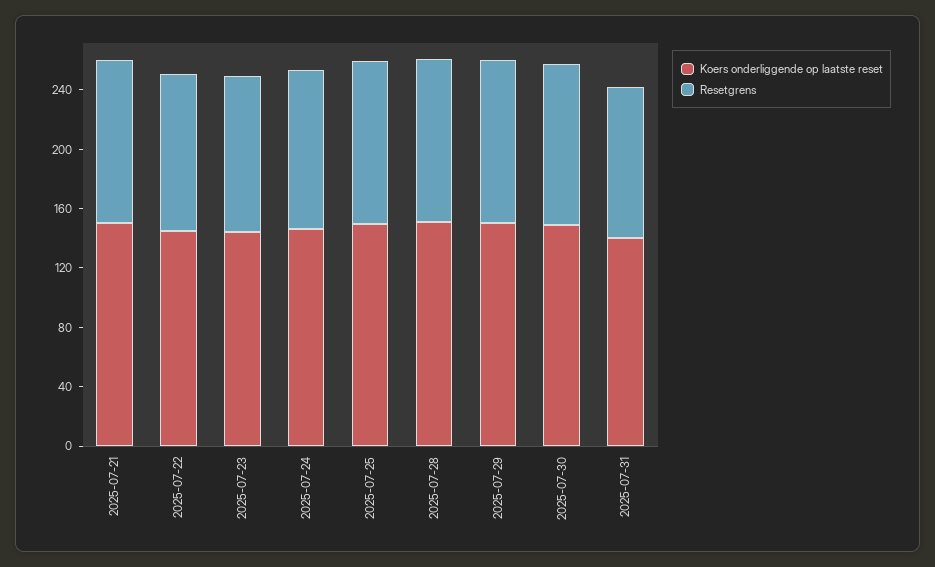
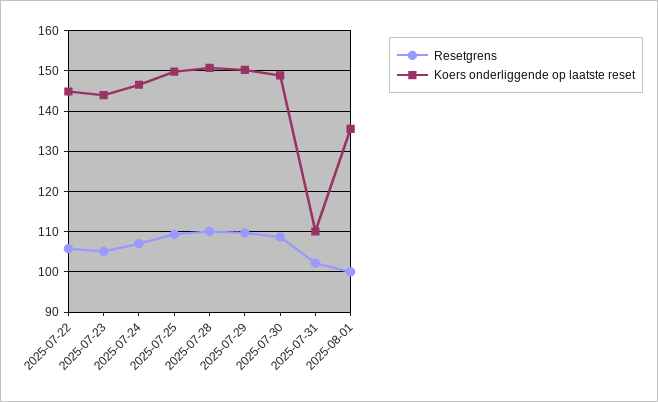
Koers onderliggende op laatste reset, 2025-07-21: 150 -> none
Resetgrens, 2025-07-21: 110 -> none
Koers onderliggende op laatste reset, 2025-07-31: 140 -> 110
Resetgrens, 2025-08-01: none -> 100
Koers onderliggende op laatste reset, 2025-08-01: none -> 136

